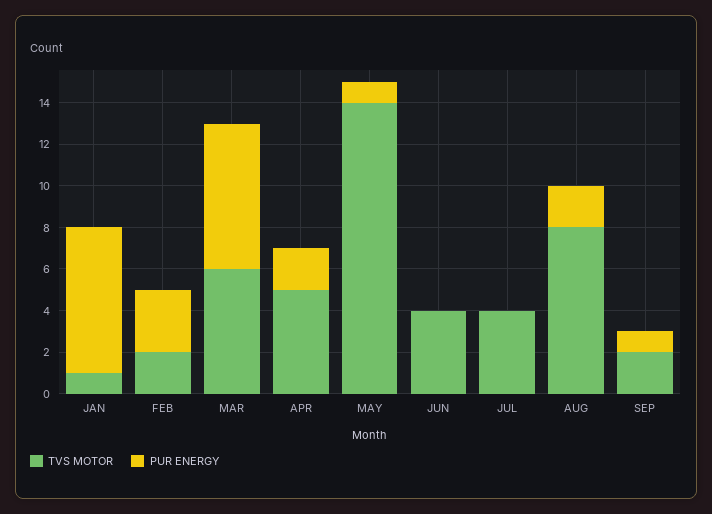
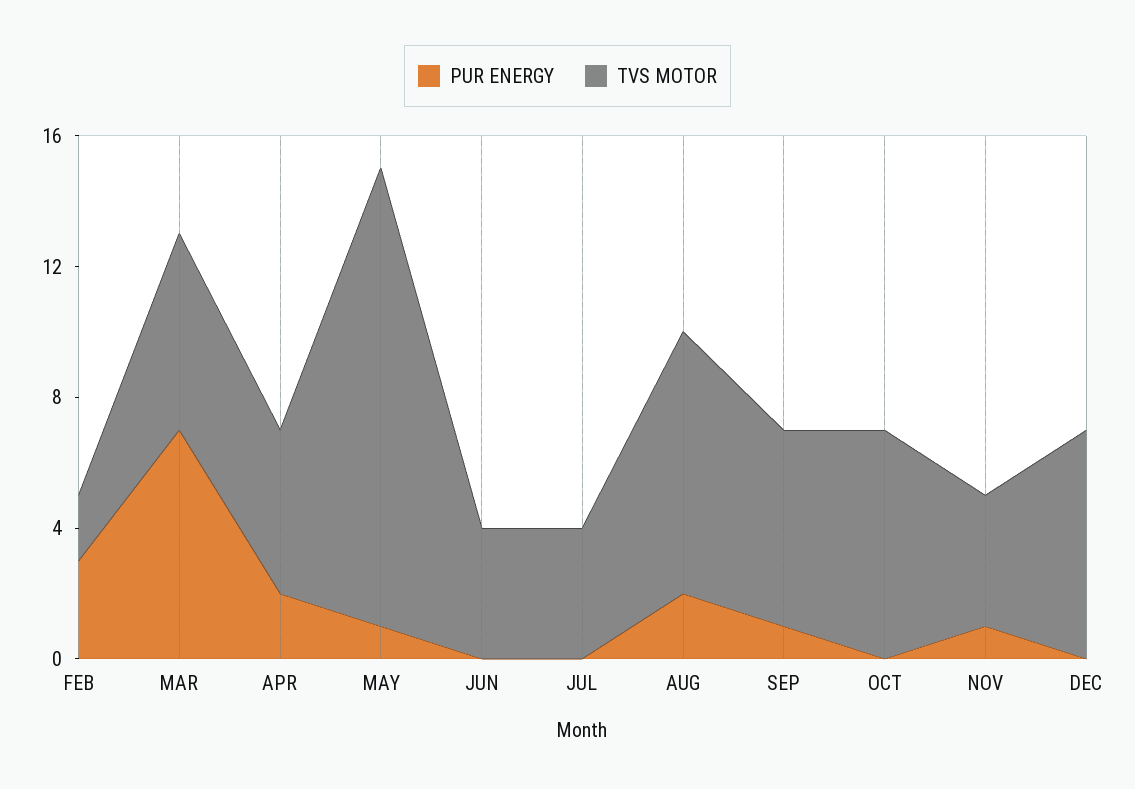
TVS MOTOR, JAN: 1 -> none
PUR ENERGY, JAN: 7 -> none
TVS MOTOR, SEP: 2 -> 6
PUR ENERGY, OCT: none -> 0
TVS MOTOR, OCT: none -> 7
PUR ENERGY, NOV: none -> 1
TVS MOTOR, NOV: none -> 4
PUR ENERGY, DEC: none -> 0
TVS MOTOR, DEC: none -> 7

